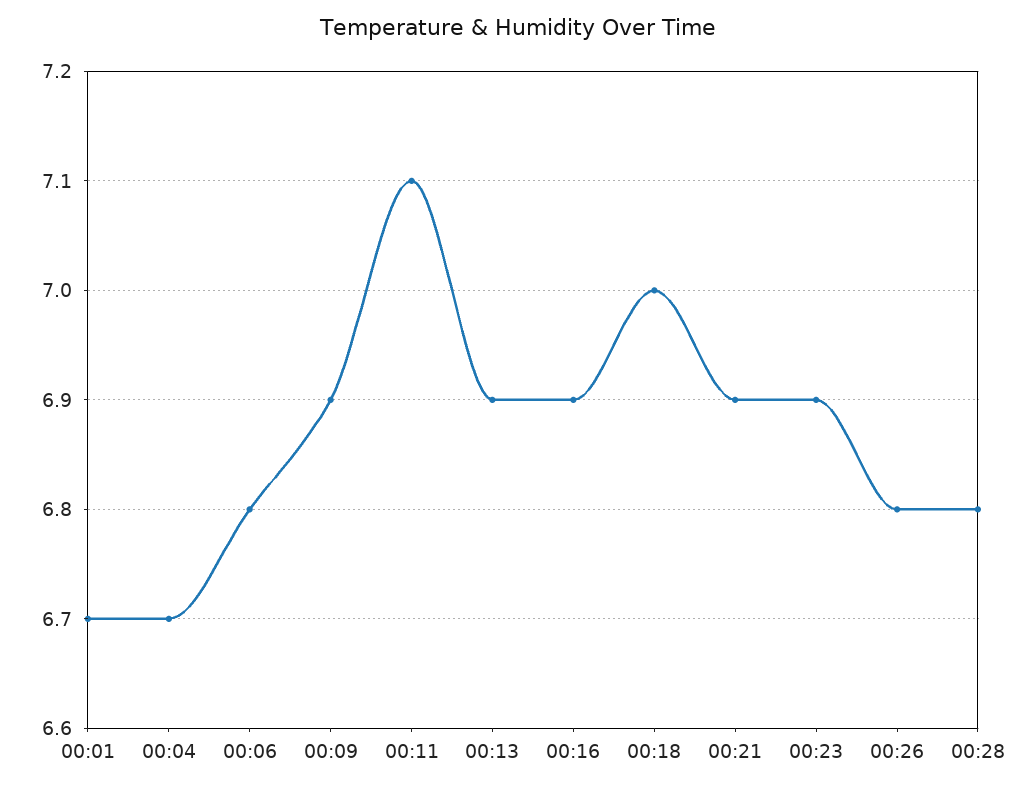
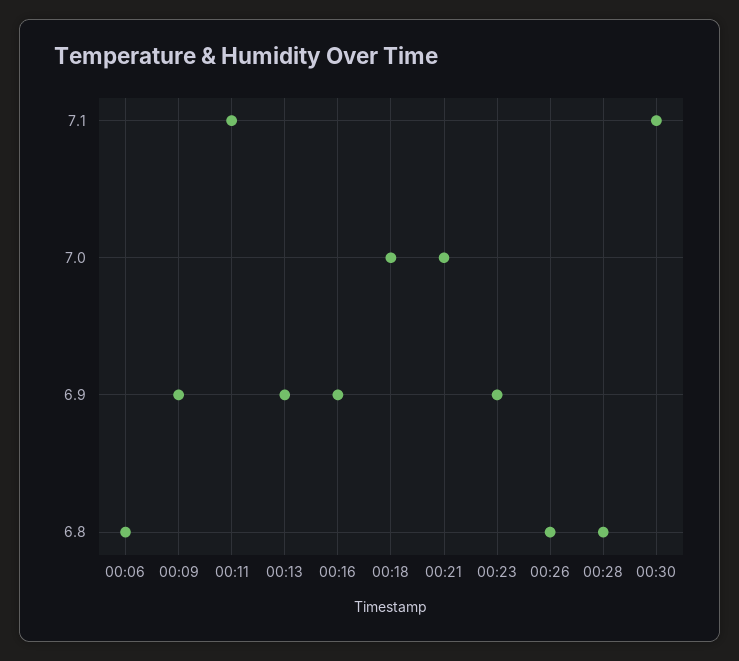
00:01: 6.7 -> none
00:04: 6.7 -> none
00:21: 6.9 -> 7
00:30: none -> 7.1

